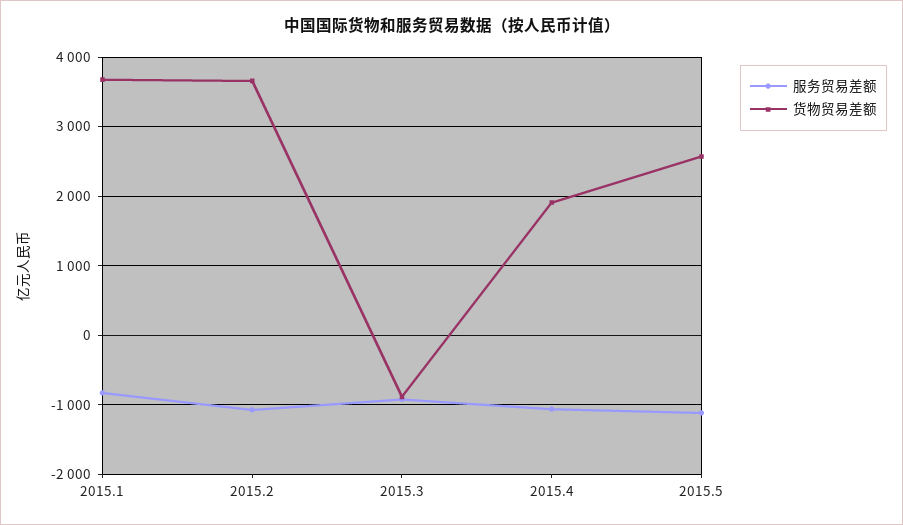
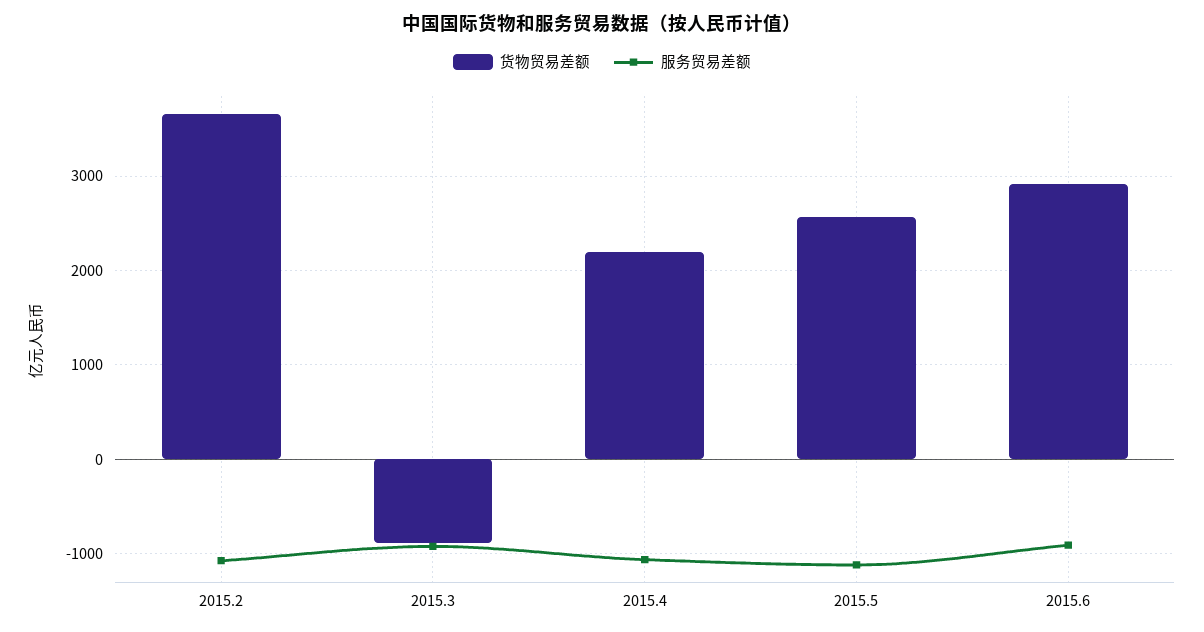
服务贸易差额, 2015.1: -800 -> none
货物贸易差额, 2015.1: 3700 -> none
货物贸易差额, 2015.4: 1900 -> 2200
货物贸易差额, 2015.6: none -> 2900
服务贸易差额, 2015.6: none -> -900

